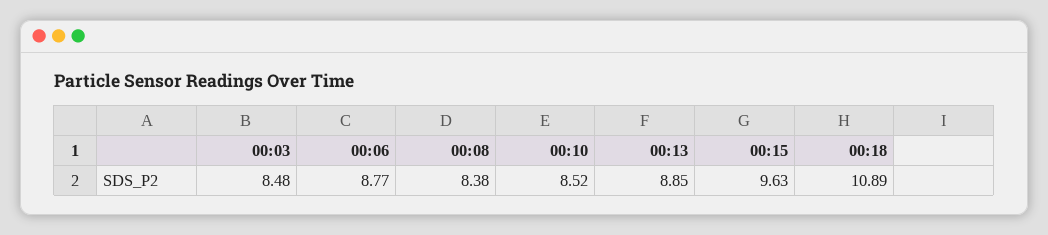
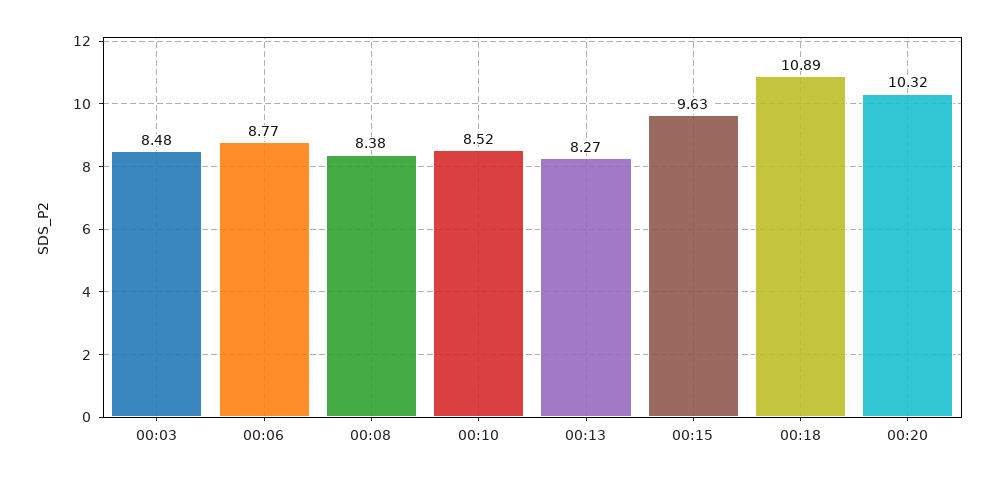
00:13: 8.85 -> 8.27
00:20: none -> 10.32

